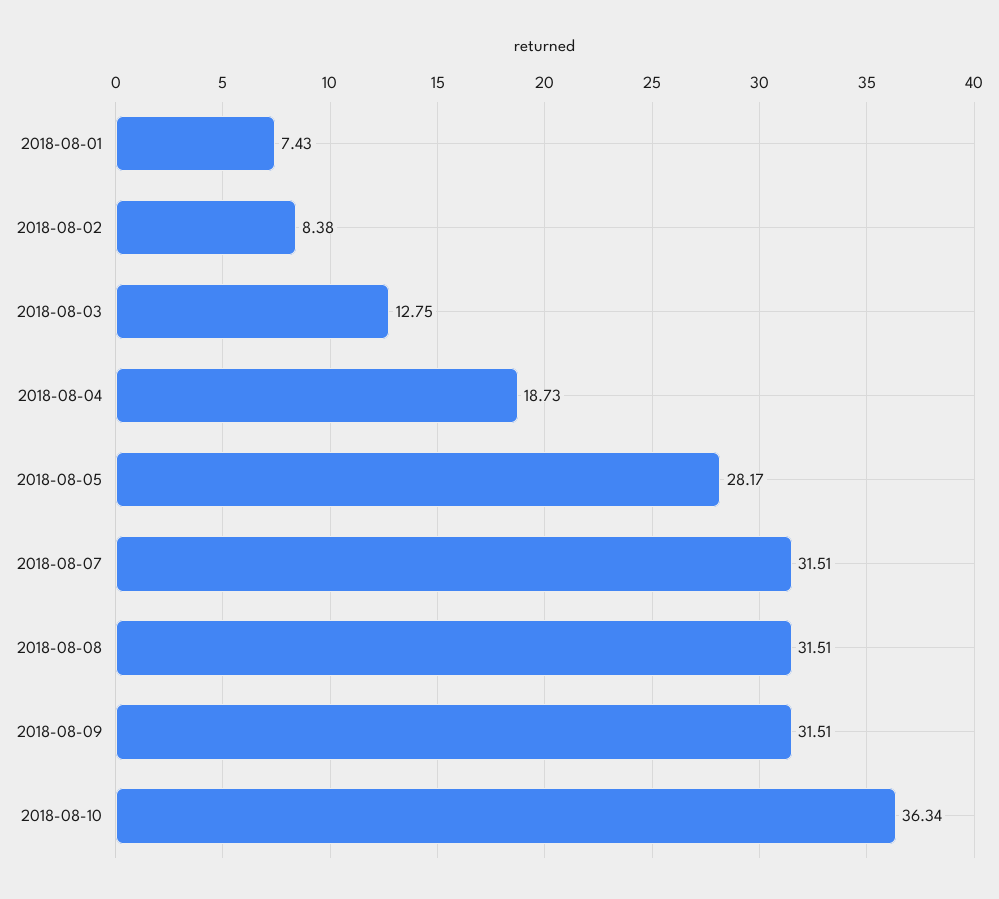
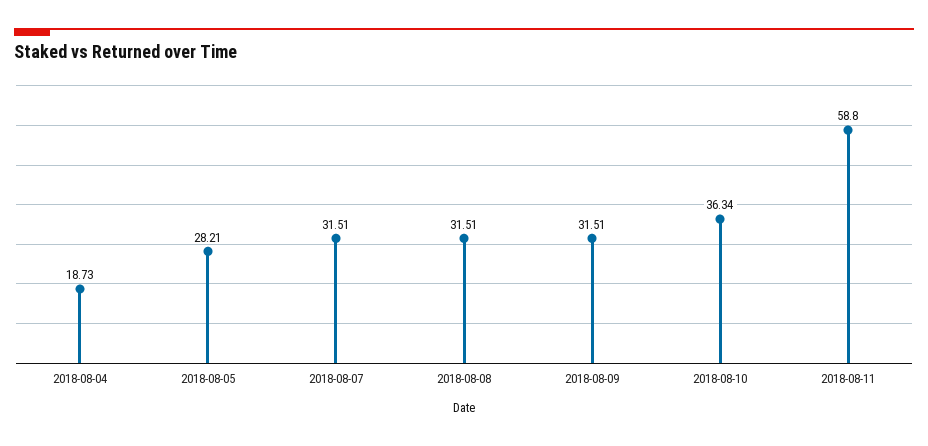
2018-08-01: 7.43 -> none
2018-08-02: 8.38 -> none
2018-08-03: 12.75 -> none
2018-08-05: 28.17 -> 28.21
2018-08-11: none -> 58.8

